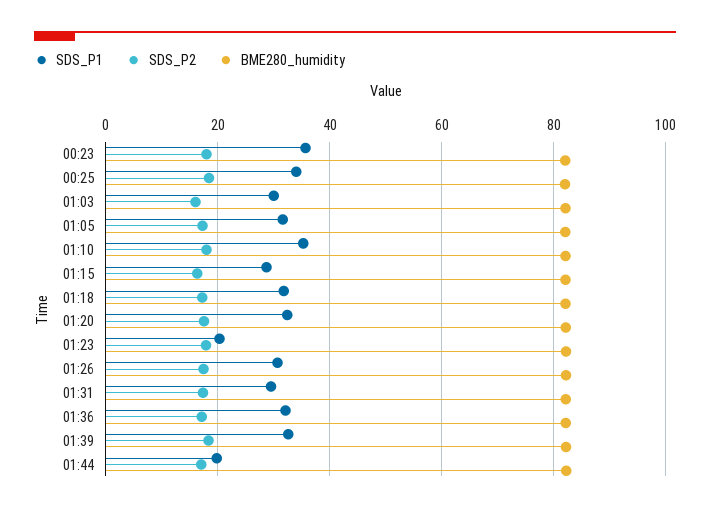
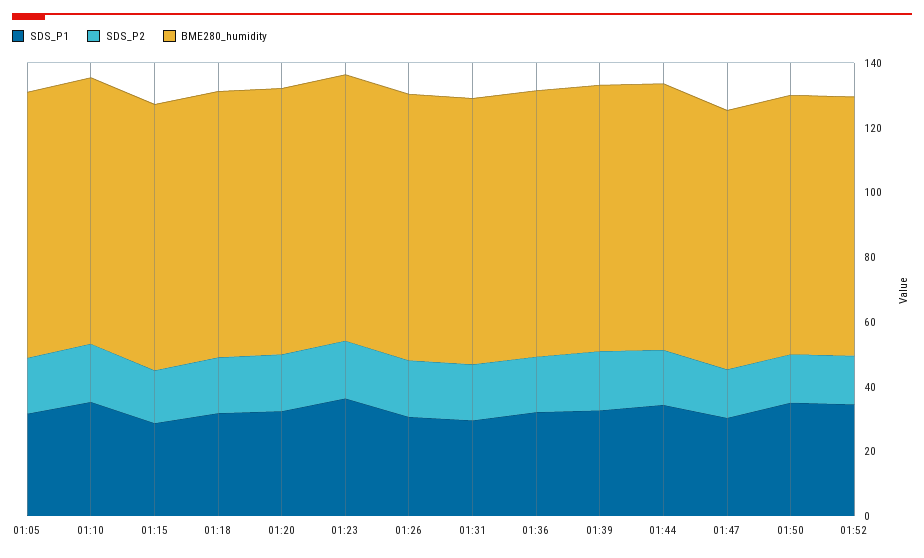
SDS_P1, 00:23: 36 -> none
SDS_P2, 00:23: 18 -> none
BME280_humidity, 00:23: 82 -> none
SDS_P1, 00:25: 34 -> none
SDS_P2, 00:25: 18 -> none
BME280_humidity, 00:25: 82 -> none
SDS_P1, 01:03: 30 -> none
SDS_P2, 01:03: 16 -> none
BME280_humidity, 01:03: 82 -> none
SDS_P1, 01:23: 20 -> 35
SDS_P1, 01:44: 20 -> 35
SDS_P1, 01:47: none -> 30
SDS_P2, 01:47: none -> 15
BME280_humidity, 01:47: none -> 80
SDS_P1, 01:50: none -> 35
SDS_P2, 01:50: none -> 15
BME280_humidity, 01:50: none -> 80
SDS_P1, 01:52: none -> 35
SDS_P2, 01:52: none -> 15
BME280_humidity, 01:52: none -> 80

